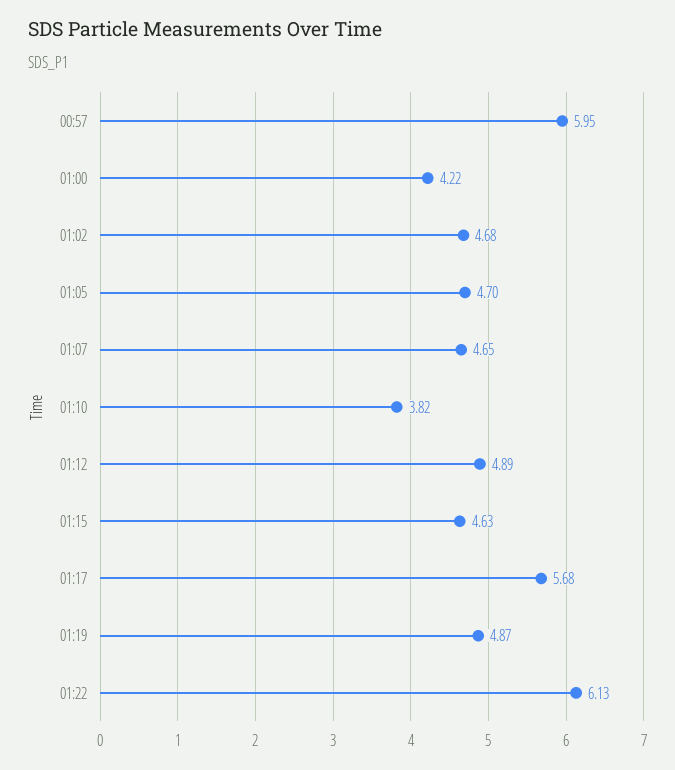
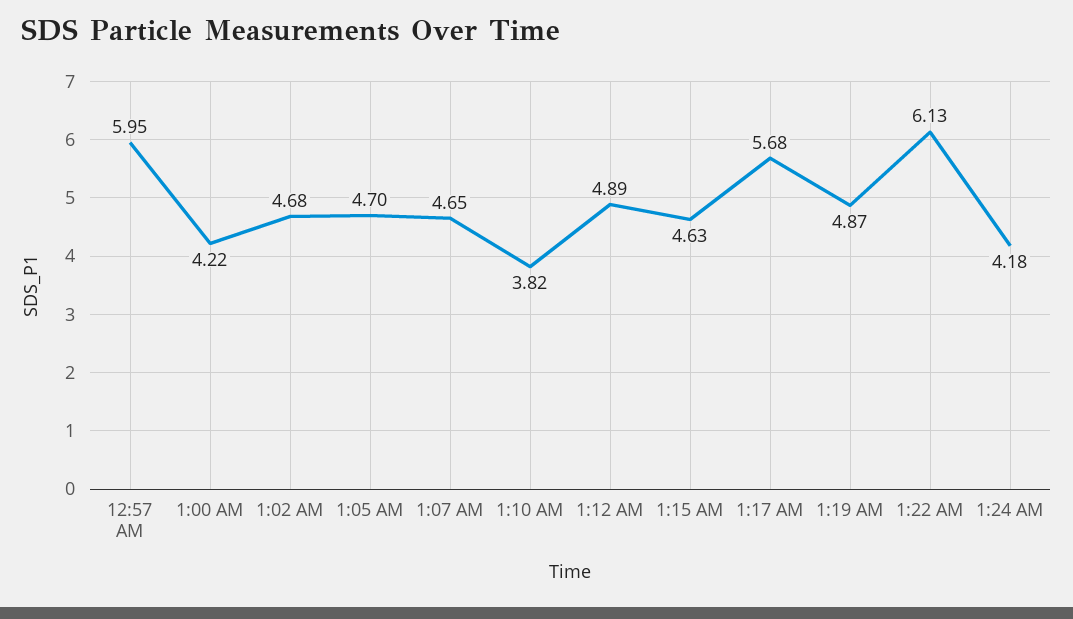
1:24 AM: none -> 4.18

